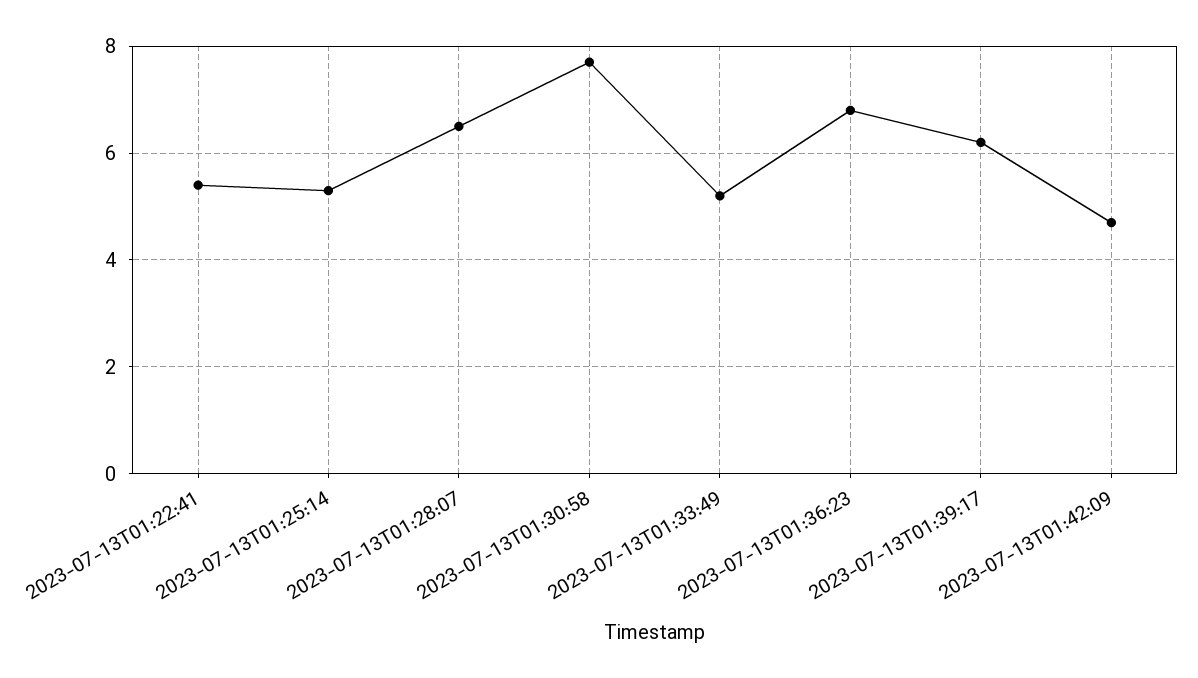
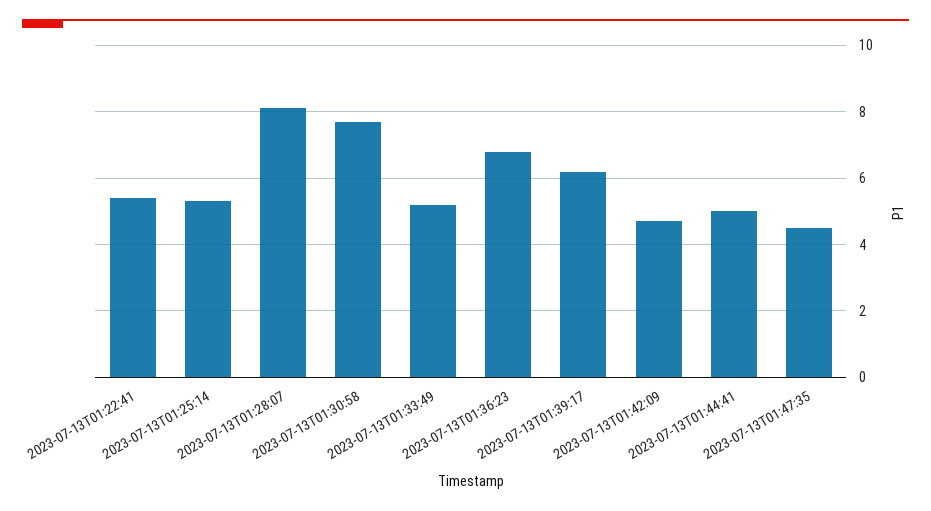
2023-07-13T01:28:07: 6.5 -> 8
2023-07-13T01:44:41: none -> 5
2023-07-13T01:47:35: none -> 4.5

